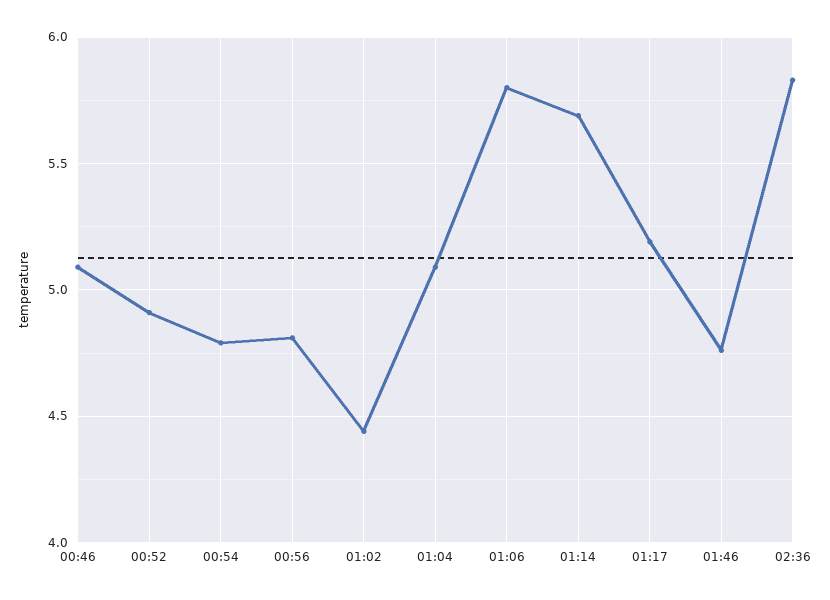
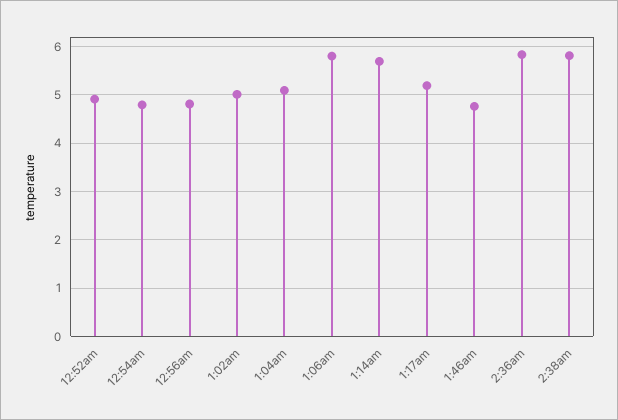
00:46: 5.1 -> none
01:02: 4.45 -> 5
2:38am: none -> 5.8

